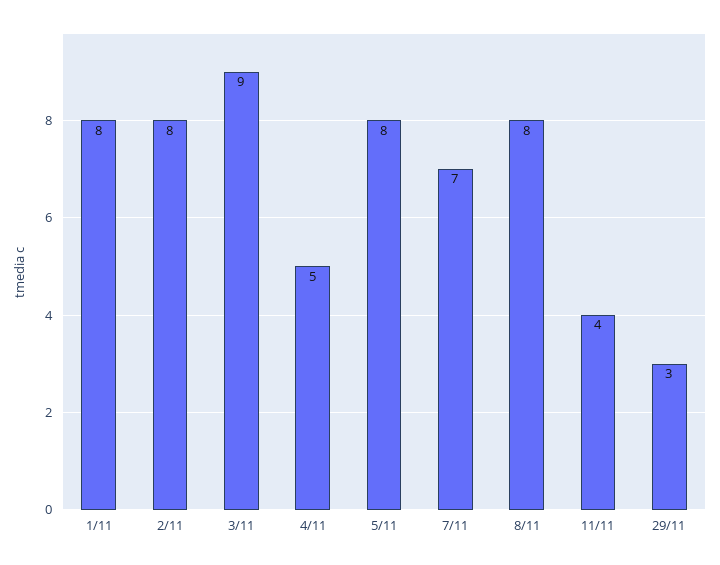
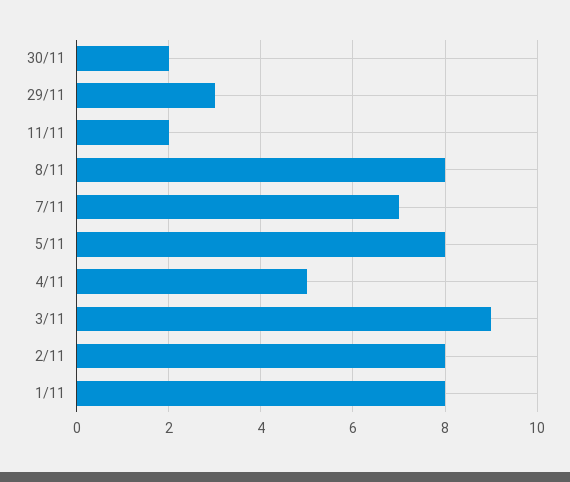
11/11: 4 -> 2
30/11: none -> 2

